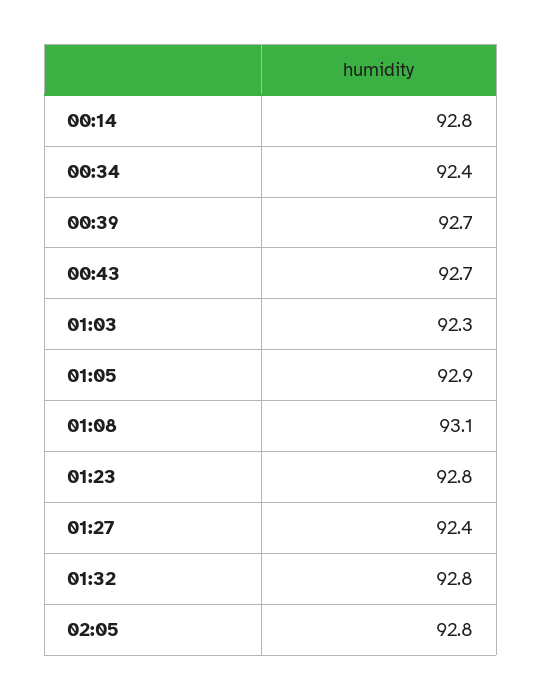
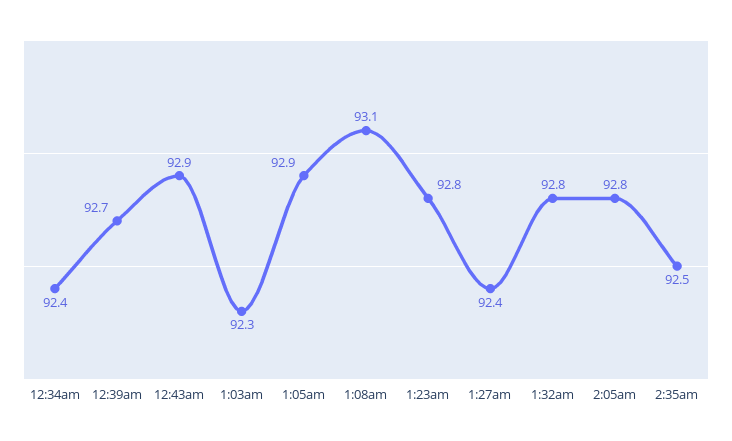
00:14: 92.8 -> none
00:43: 92.7 -> 92.9
2:35am: none -> 92.5

